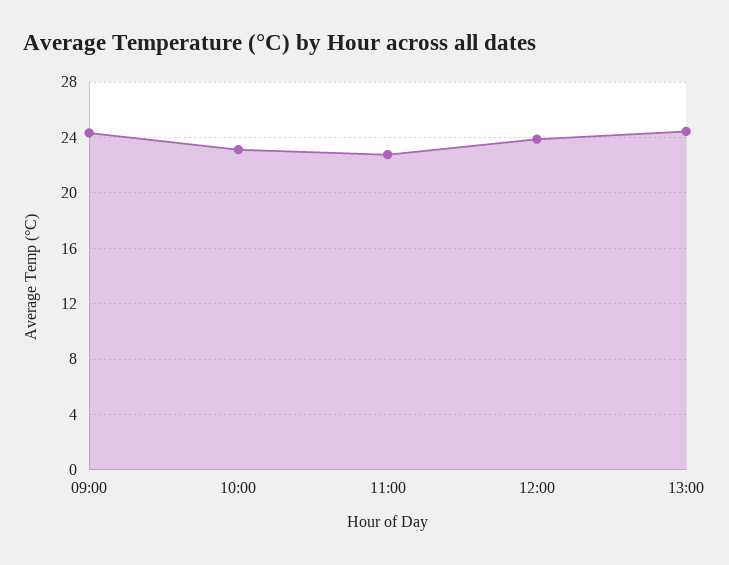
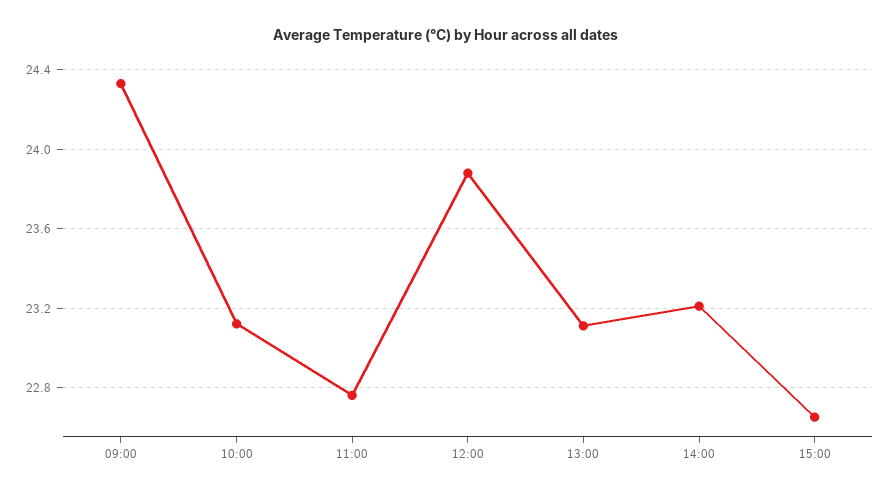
13:00: 24.5 -> 23.1
14:00: none -> 23.2
15:00: none -> 22.65

